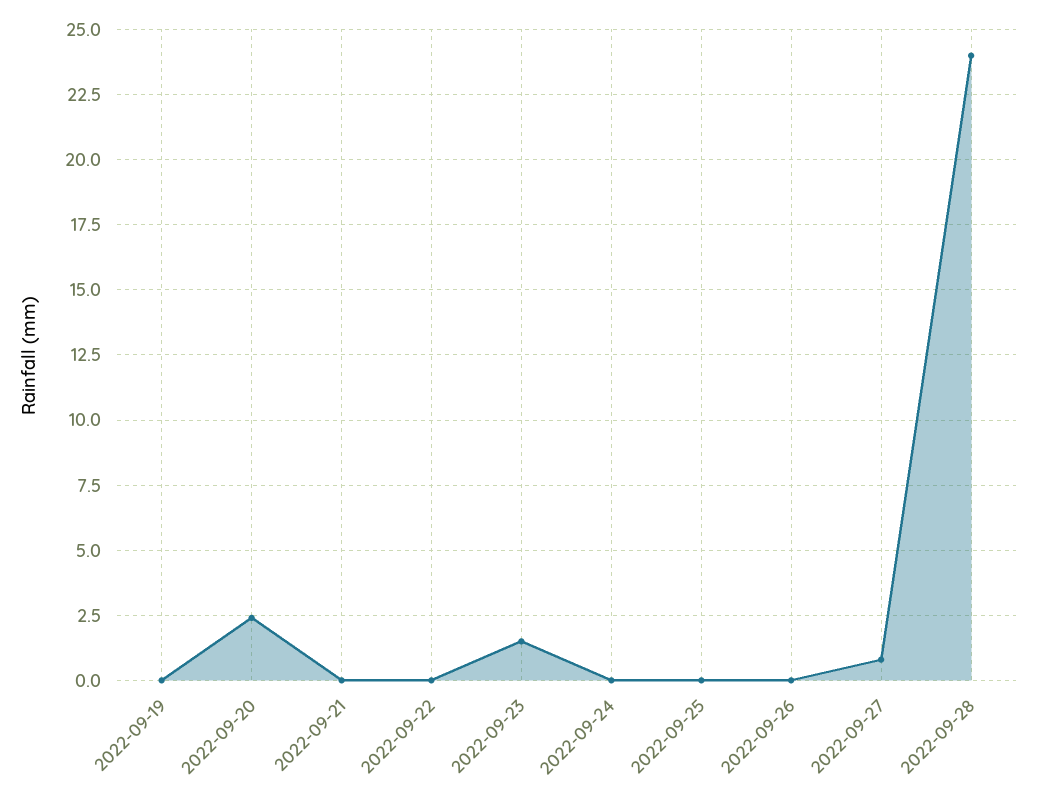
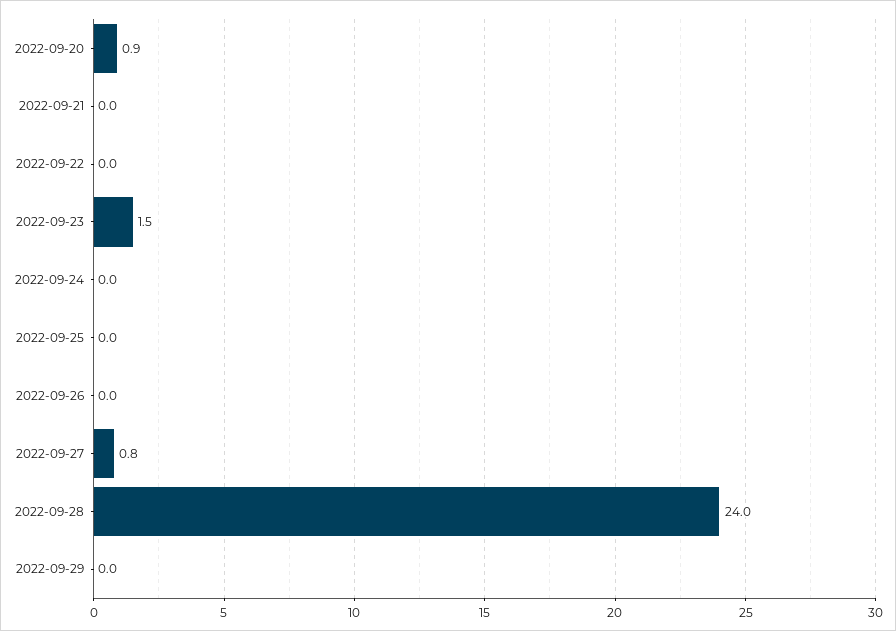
2022-09-19: 0 -> none
2022-09-20: 2.5 -> 0.9
2022-09-29: none -> 0

